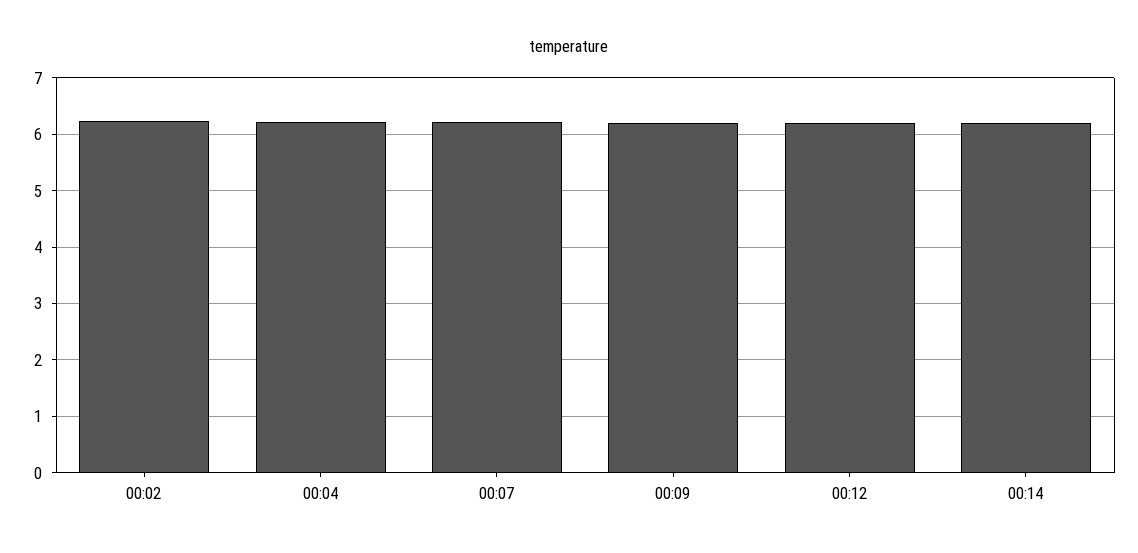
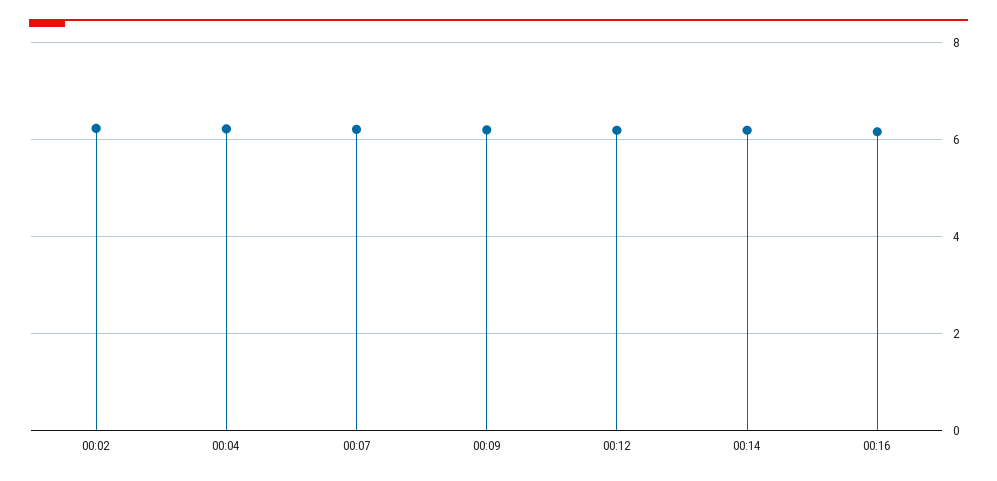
00:16: none -> 6.2

